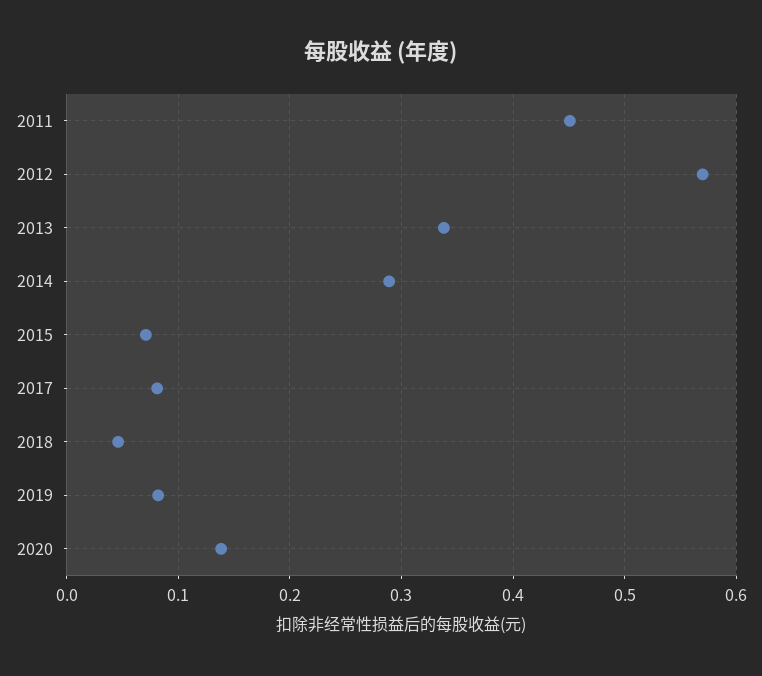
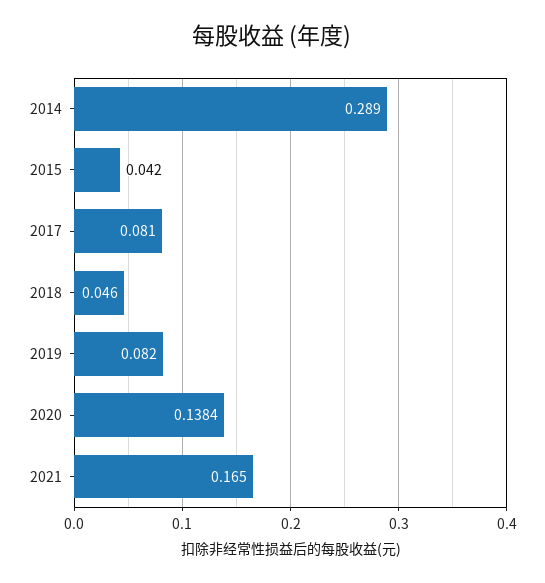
2011: 0.45 -> none
2012: 0.57 -> none
2013: 0.34 -> none
2015: 0.07 -> 0.042
2021: none -> 0.165

